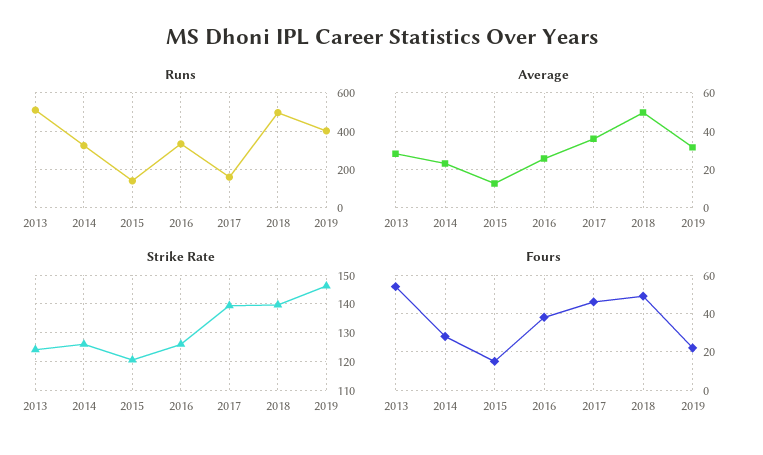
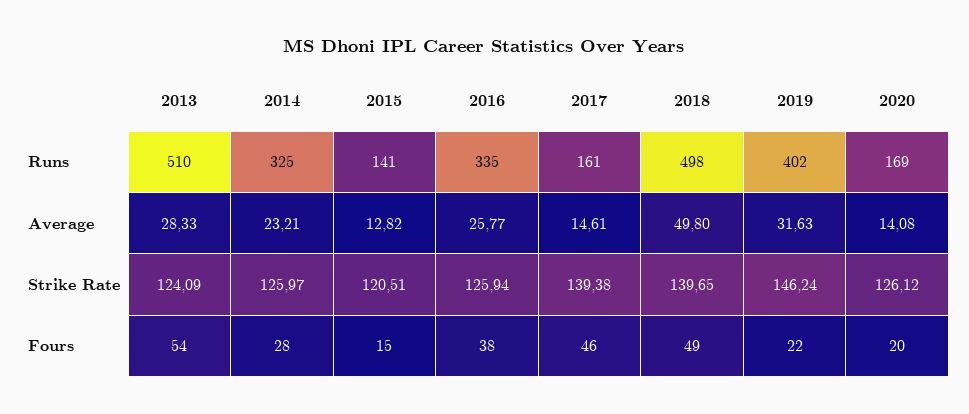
Average, 2017: 35 -> 14.61
Runs, 2020: none -> 169
Average, 2020: none -> 14.08
Strike Rate, 2020: none -> 126.12
Fours, 2020: none -> 20

